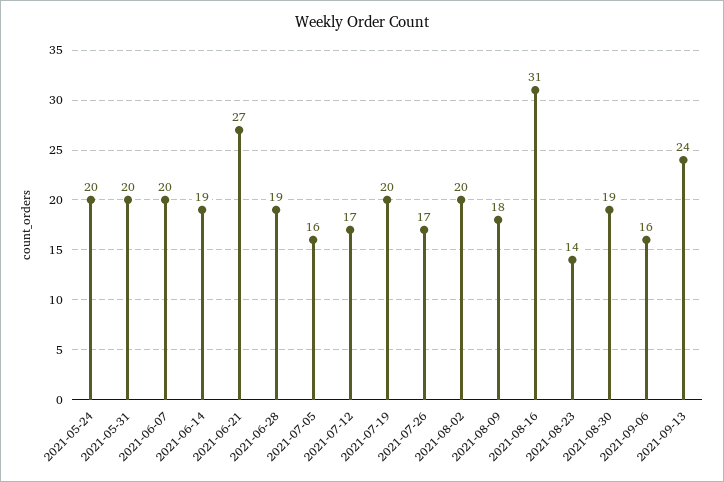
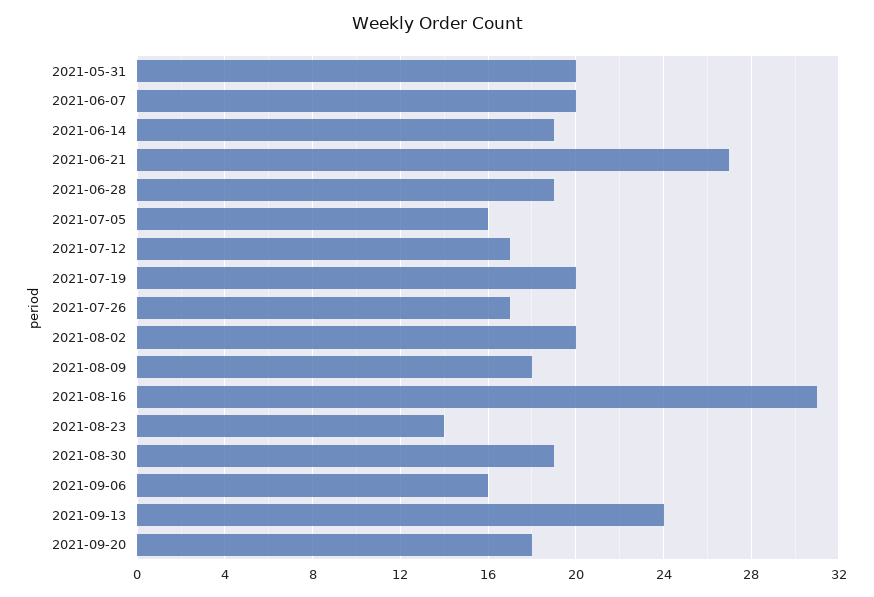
2021-05-24: 20 -> none
2021-09-20: none -> 18

